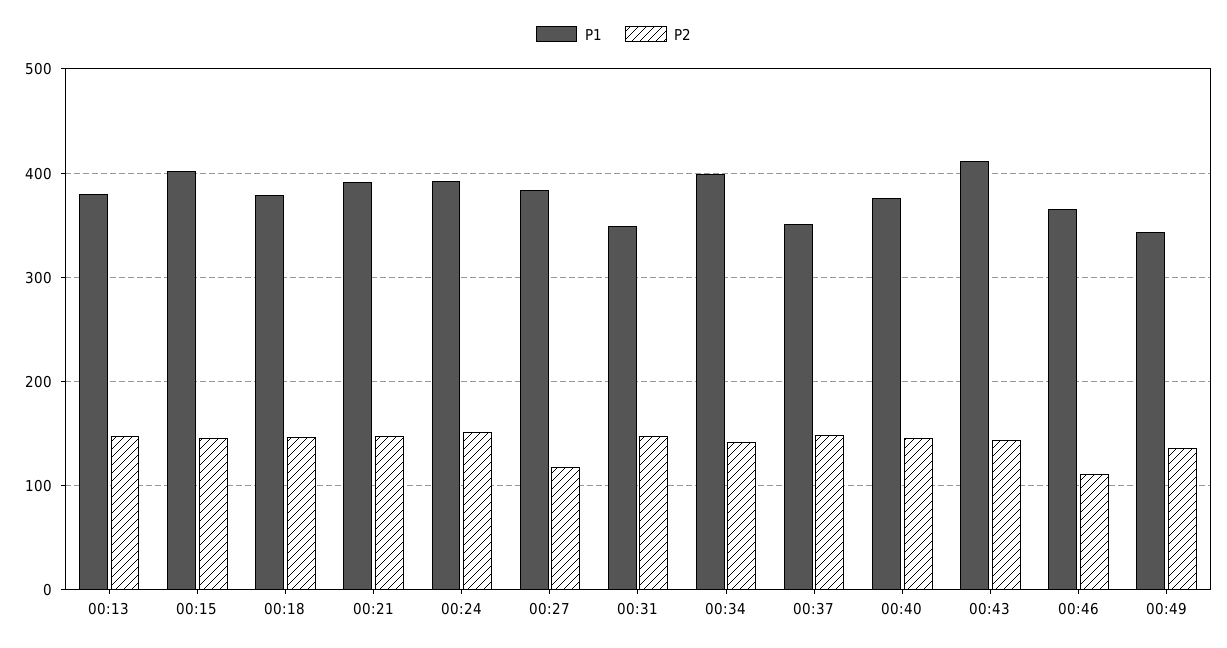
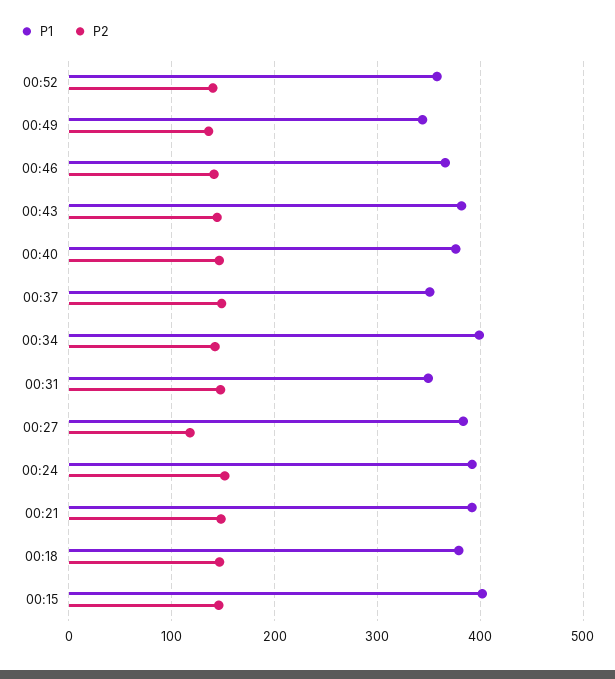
P1, 00:13: 380 -> none
P2, 00:13: 150 -> none
P1, 00:43: 410 -> 380
P2, 00:46: 110 -> 140
P1, 00:52: none -> 360
P2, 00:52: none -> 140

